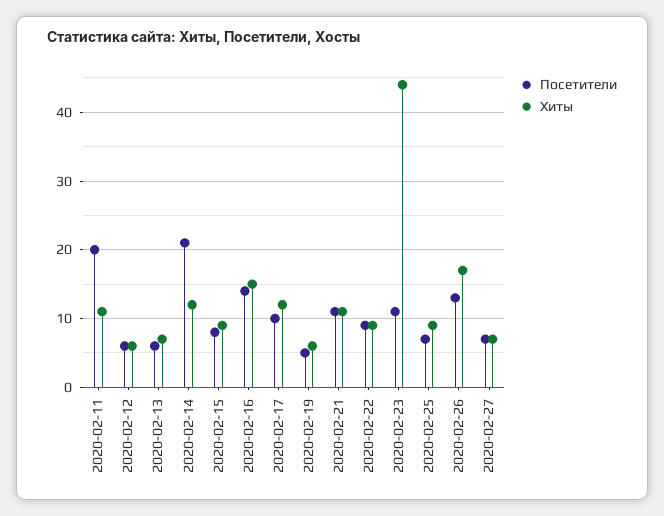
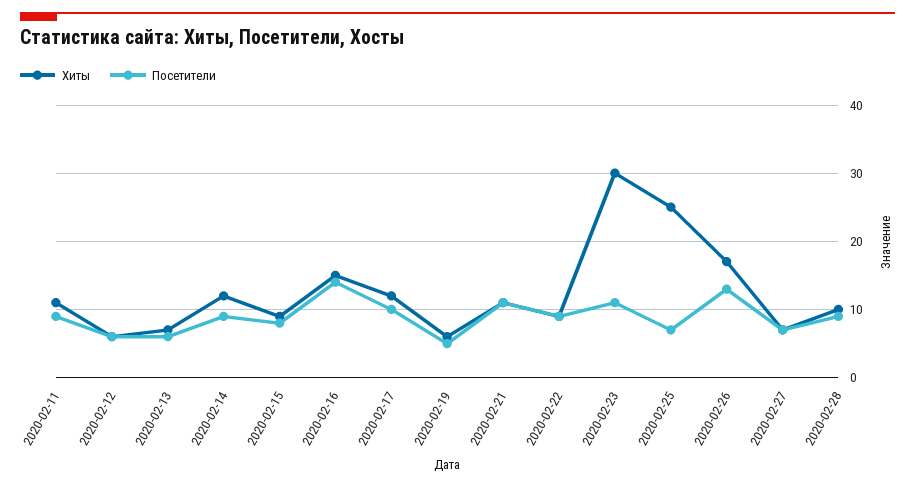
Посетители, 2020-02-11: 20 -> 9
Посетители, 2020-02-14: 21 -> 9
Хиты, 2020-02-23: 44 -> 30
Хиты, 2020-02-25: 9 -> 25
Хиты, 2020-02-28: none -> 10
Посетители, 2020-02-28: none -> 9

